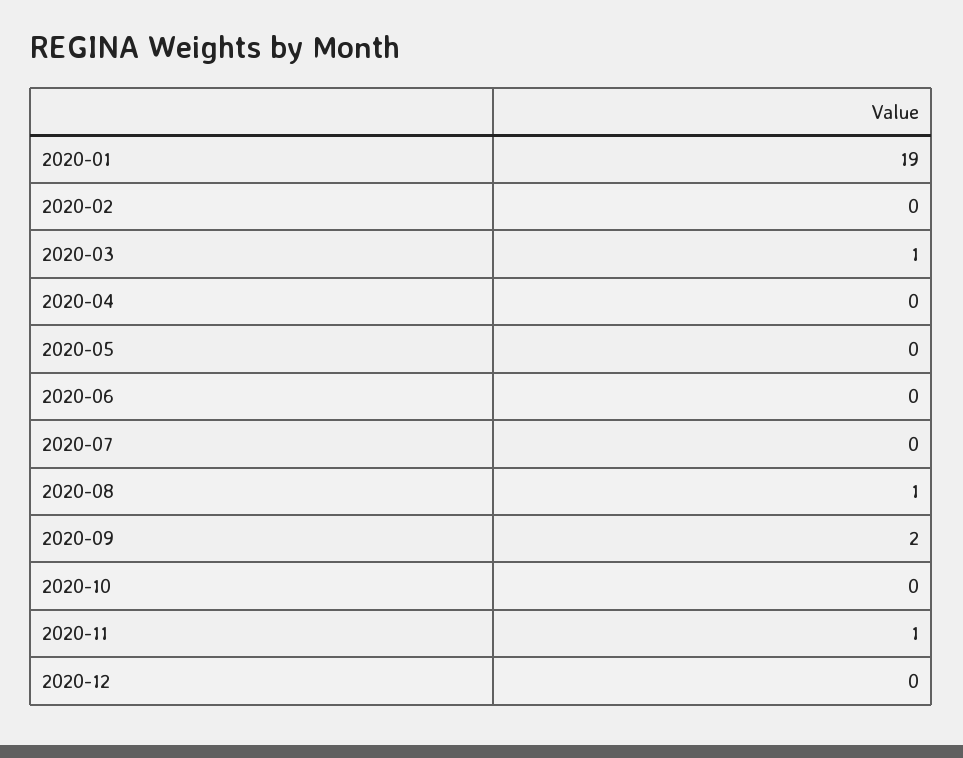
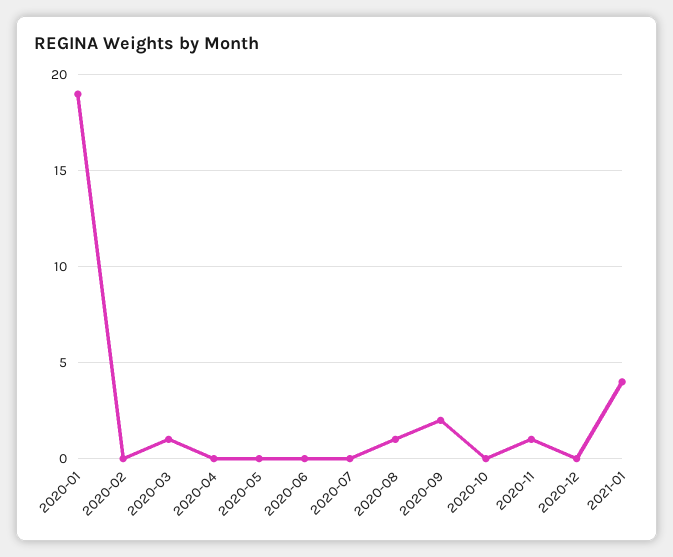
2021-01: none -> 4

